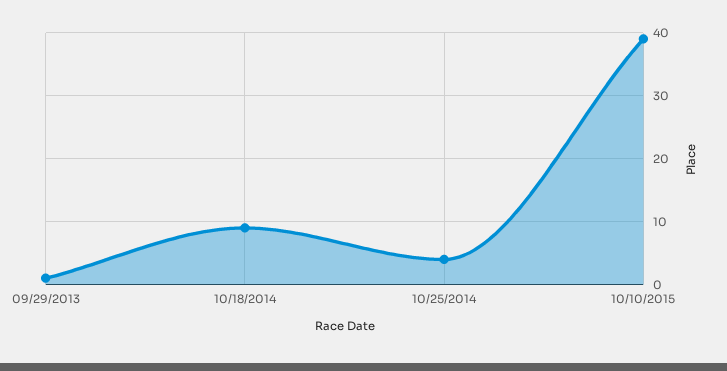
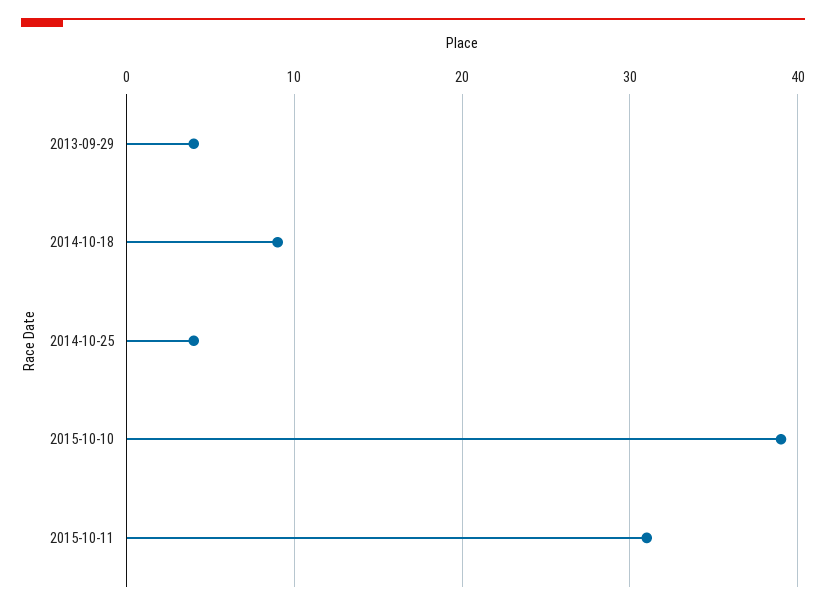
09/29/2013: 1 -> 4
2015-10-11: none -> 31

